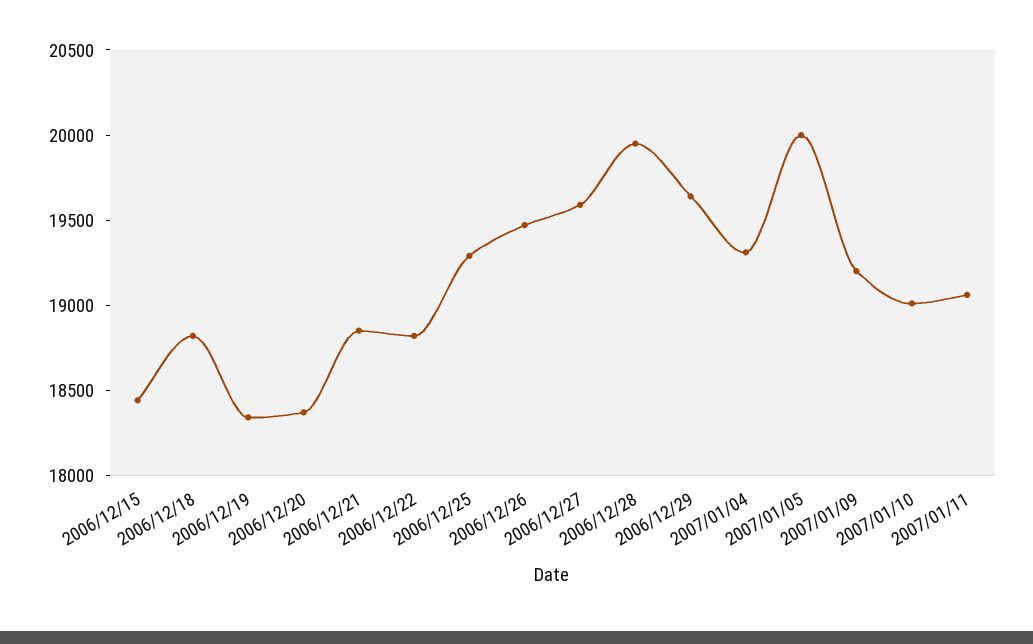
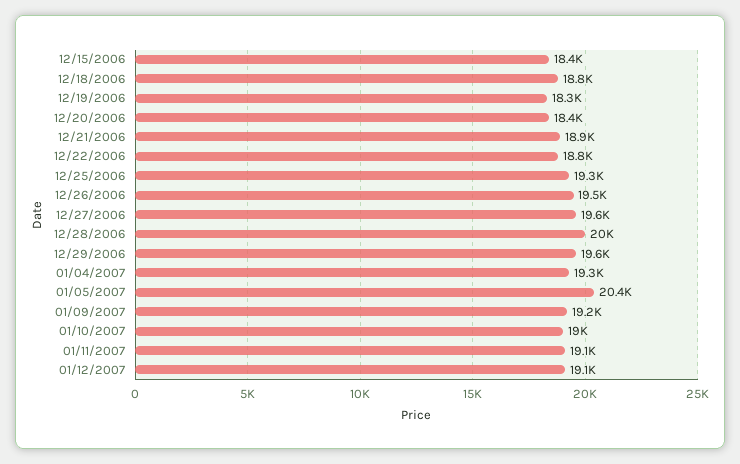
2007/01/05: 20000 -> 20400
01/12/2007: none -> 19100

